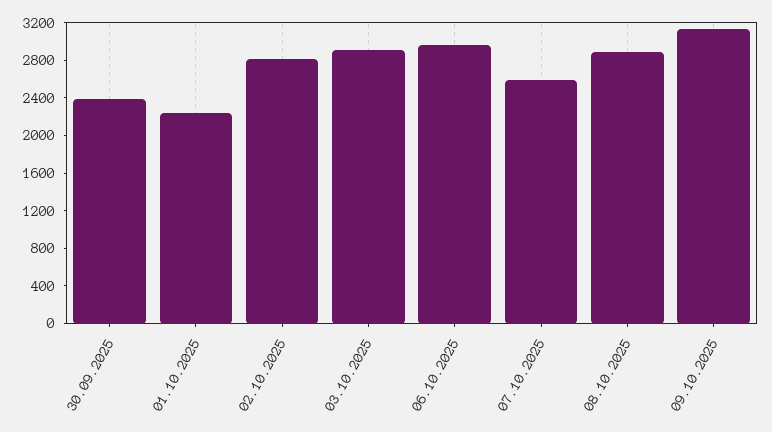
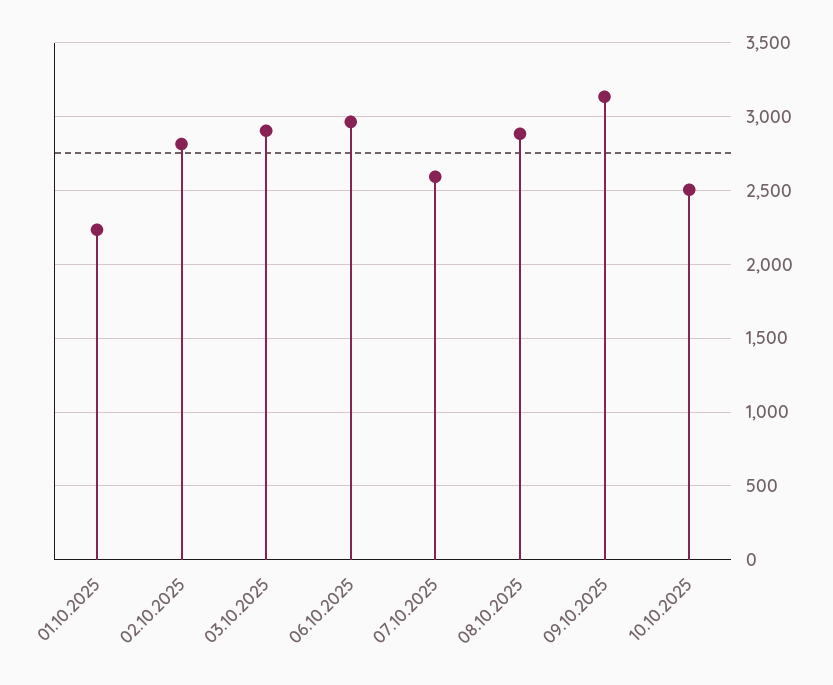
30.09.2025: 2400 -> none
10.10.2025: none -> 2500

